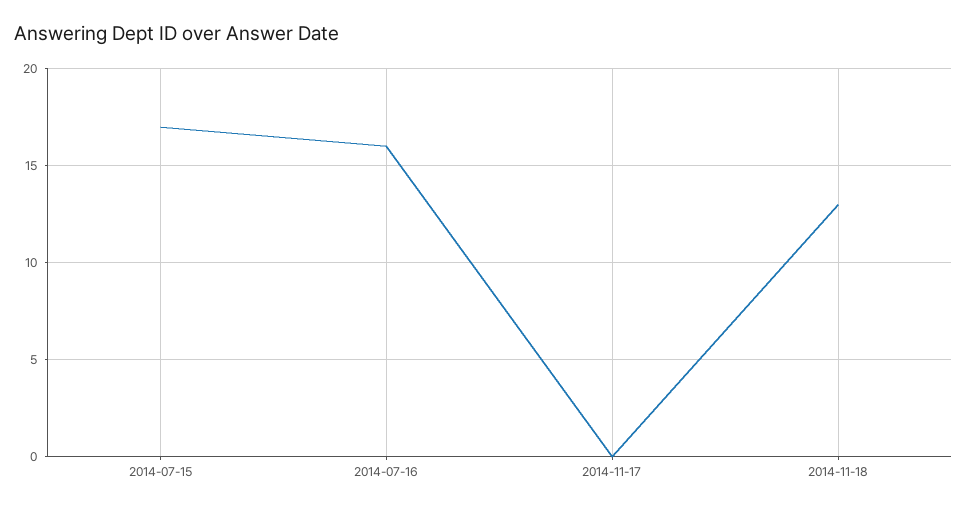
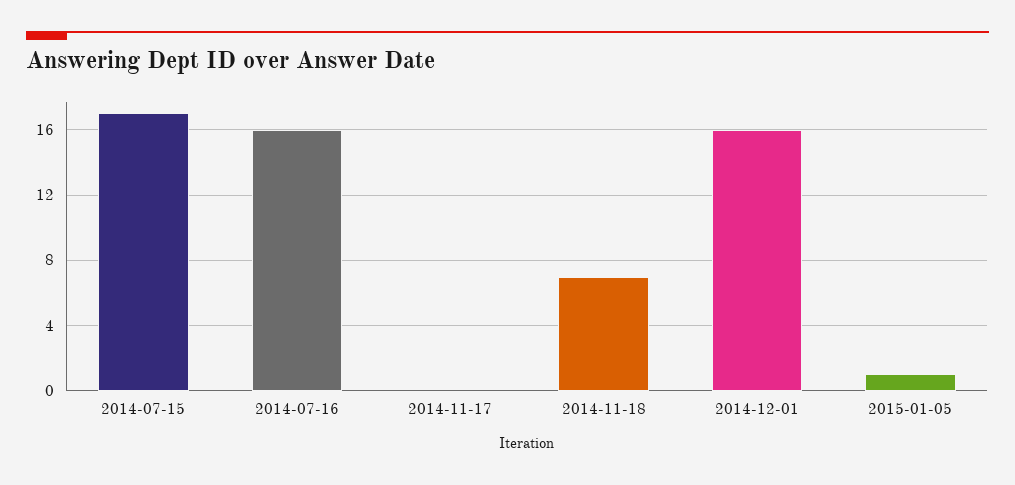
2014-11-18: 13 -> 7
2014-12-01: none -> 16
2015-01-05: none -> 1

